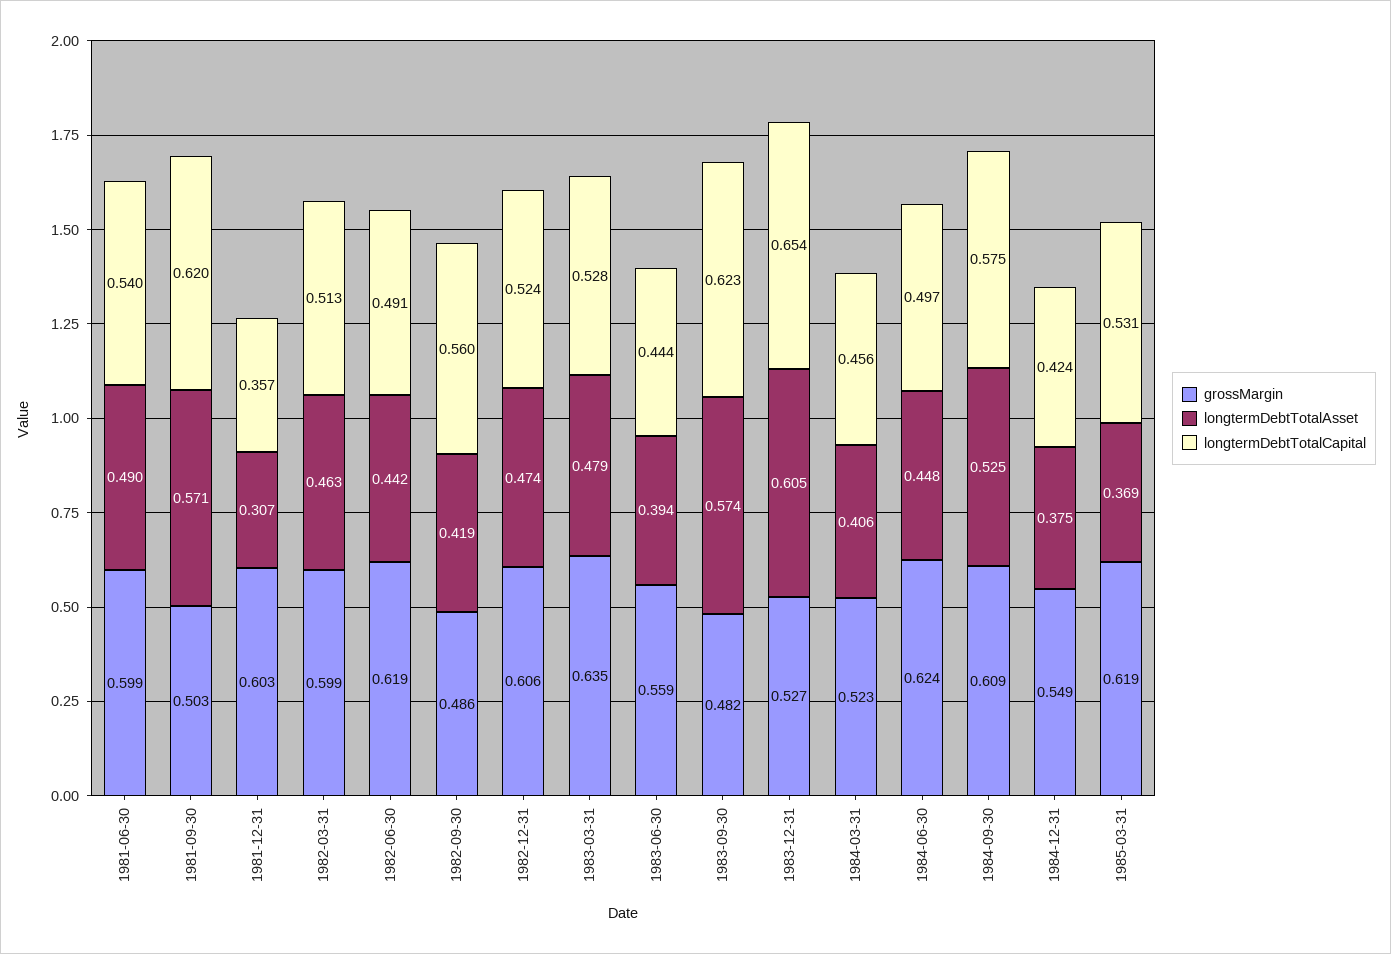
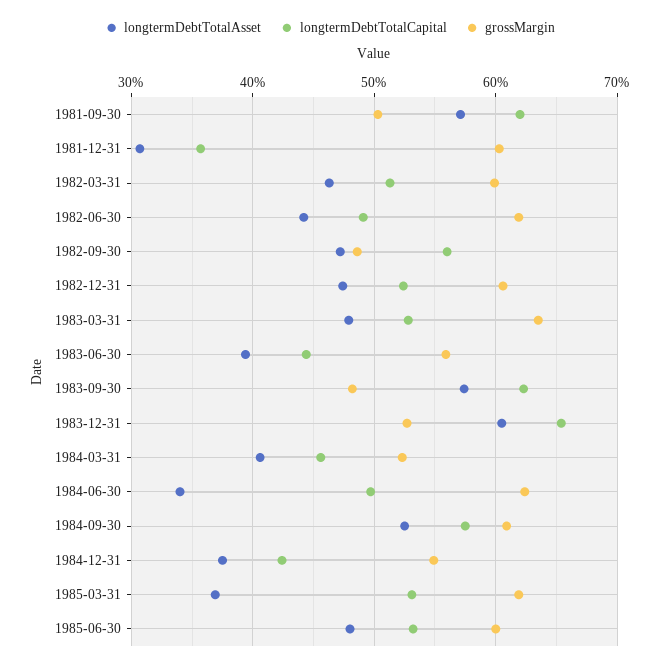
grossMargin, 1981-06-30: 0.599 -> none
longtermDebtTotalAsset, 1981-06-30: 0.49 -> none
longtermDebtTotalCapital, 1981-06-30: 0.54 -> none
longtermDebtTotalAsset, 1982-09-30: 0.419 -> 0.47
longtermDebtTotalAsset, 1984-06-30: 0.448 -> 0.34
longtermDebtTotalAsset, 1985-06-30: none -> 0.48
longtermDebtTotalCapital, 1985-06-30: none -> 0.53
grossMargin, 1985-06-30: none -> 0.6

